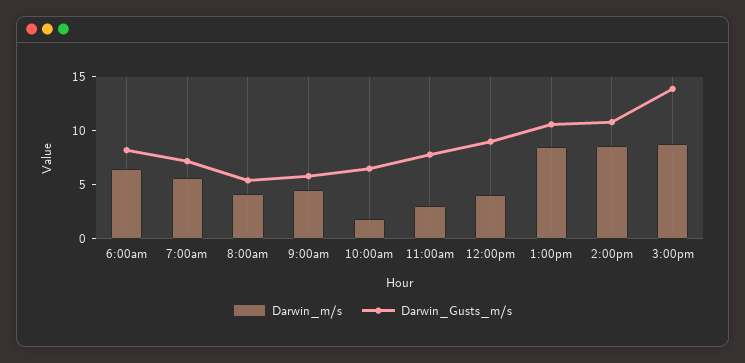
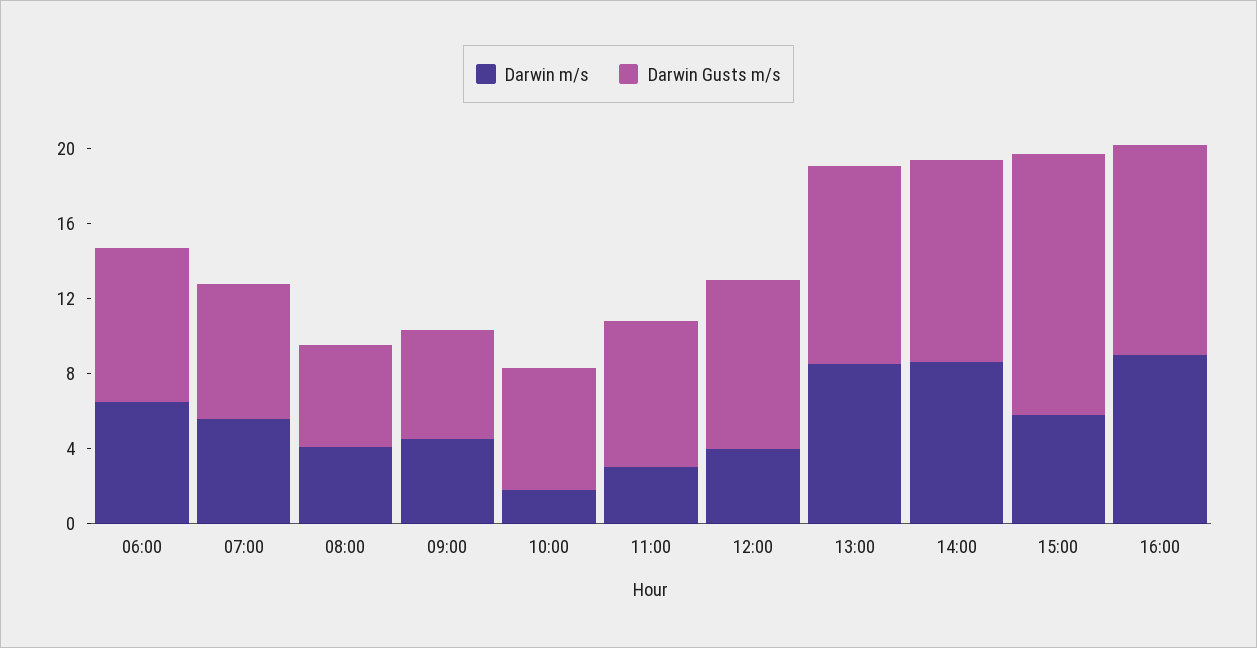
Darwin_m/s, 3:00pm: 9 -> 6
Darwin_m/s, 16:00: none -> 9
Darwin_Gusts_m/s, 16:00: none -> 11

